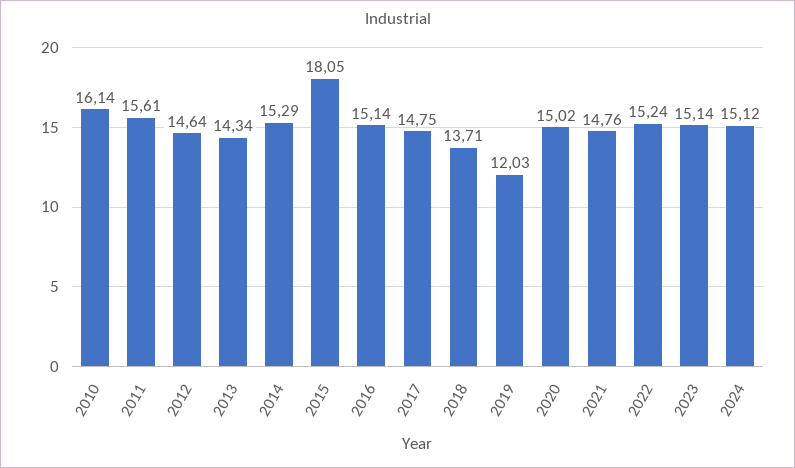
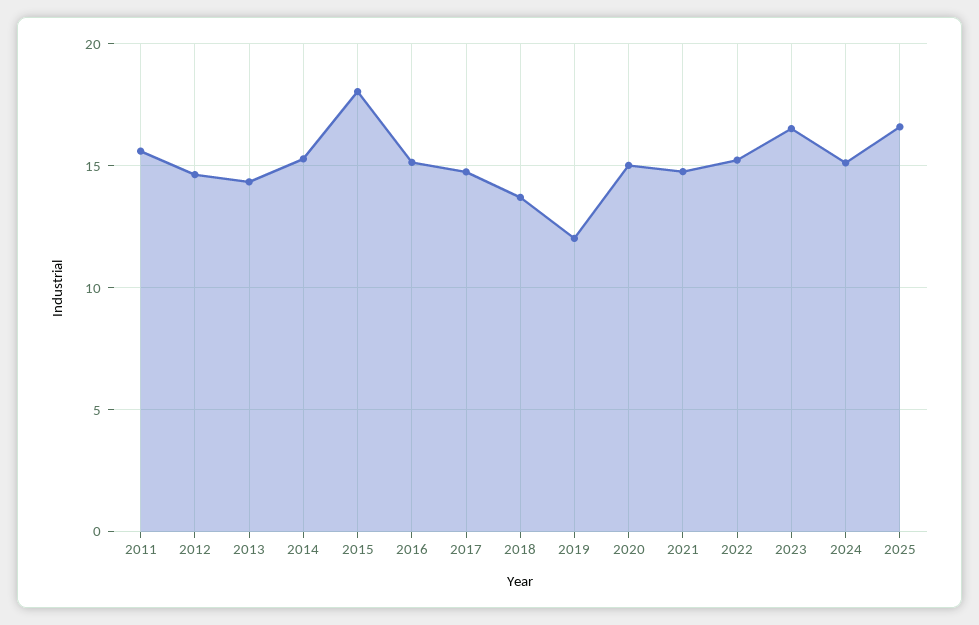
2010: 16.14 -> none
2023: 15.14 -> 16.5
2025: none -> 16.5

